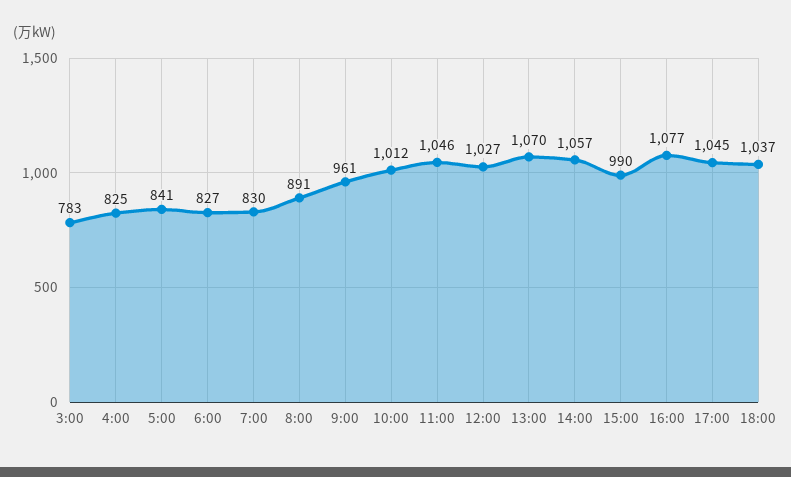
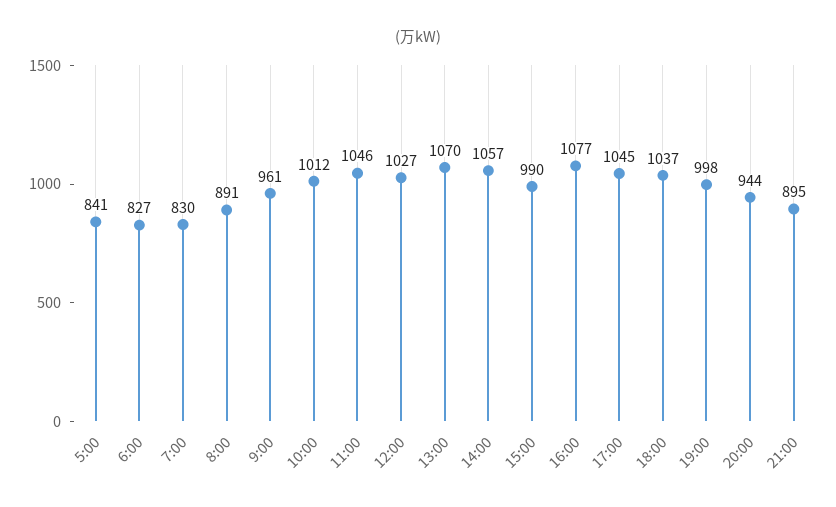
3:00: 783 -> none
4:00: 825 -> none
19:00: none -> 998
20:00: none -> 944
21:00: none -> 895

